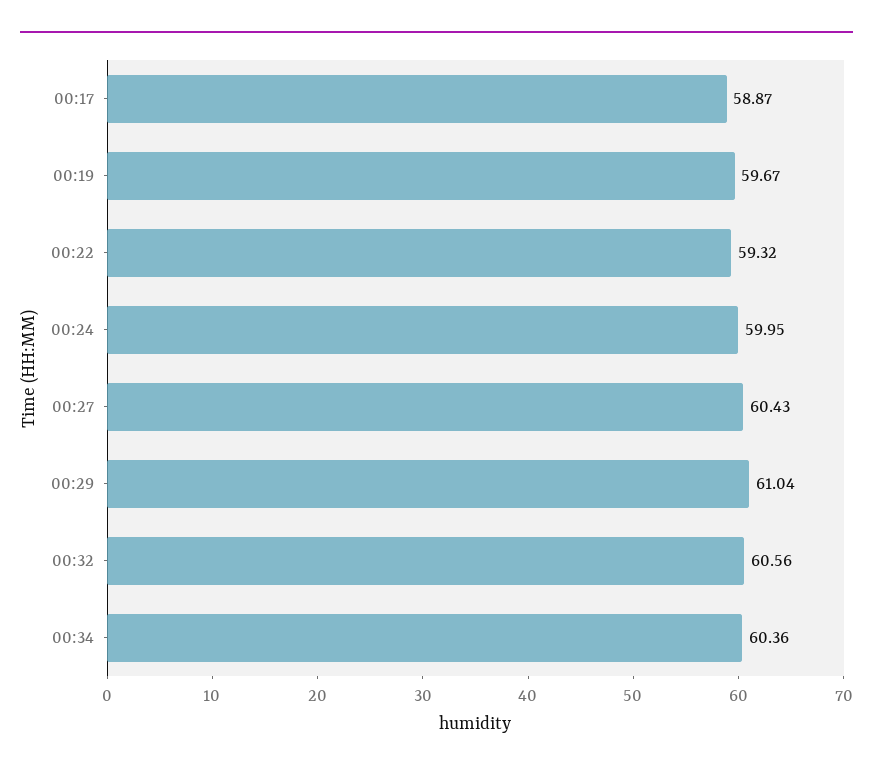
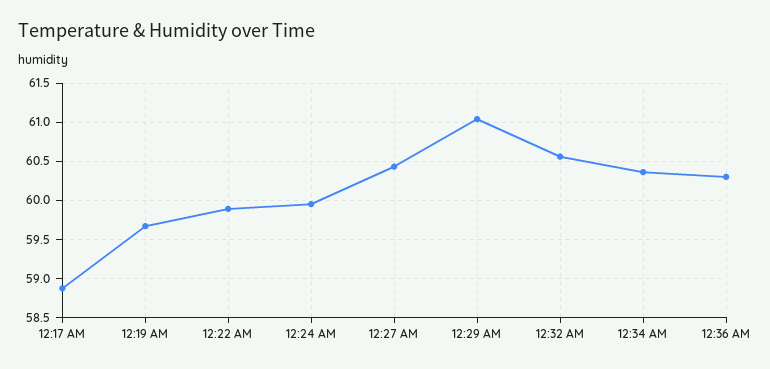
00:22: 59.32 -> 59.9
12:36 AM: none -> 60.3

